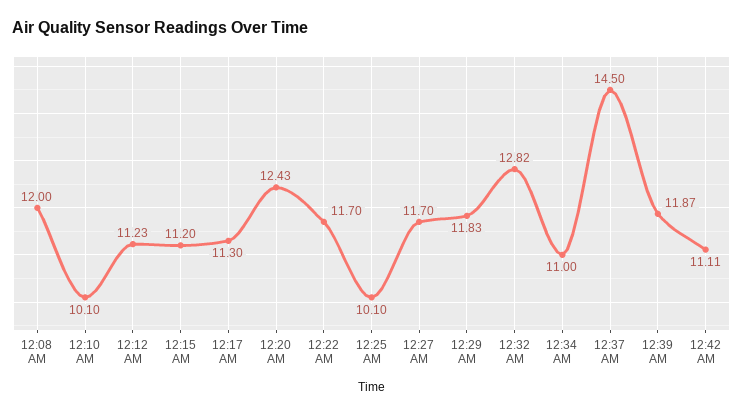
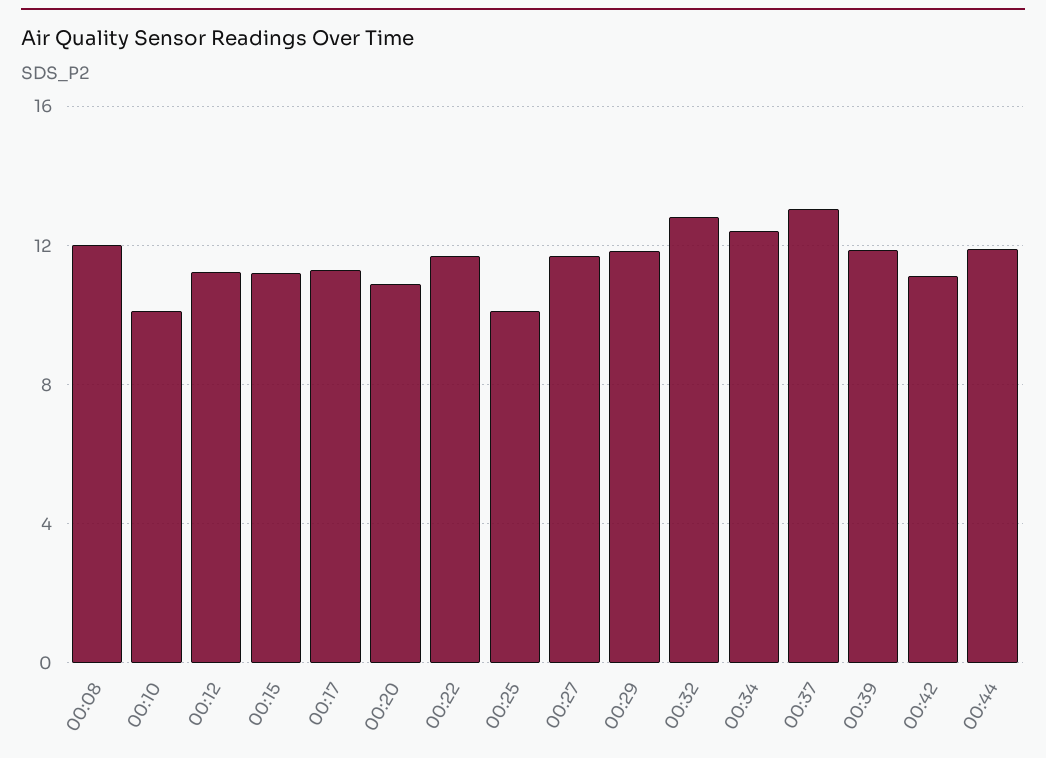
12:20 AM: 12.43 -> 11
12:34 AM: 11 -> 12.5
12:37 AM: 14.5 -> 13
00:44: none -> 12

